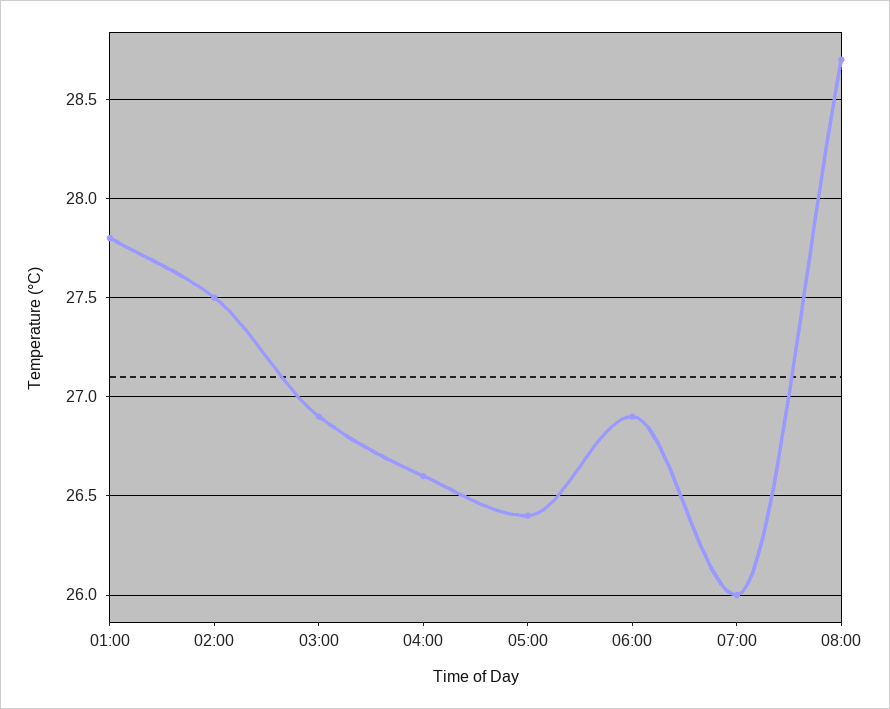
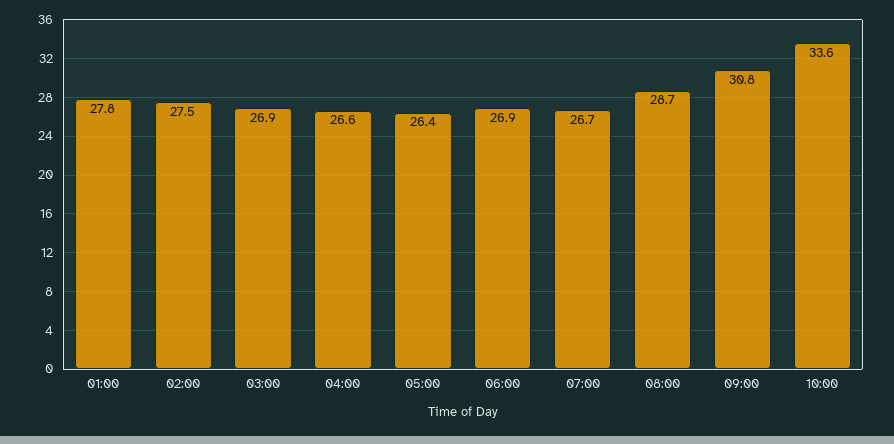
07:00: 26 -> 26.7
09:00: none -> 30.8
10:00: none -> 33.6

